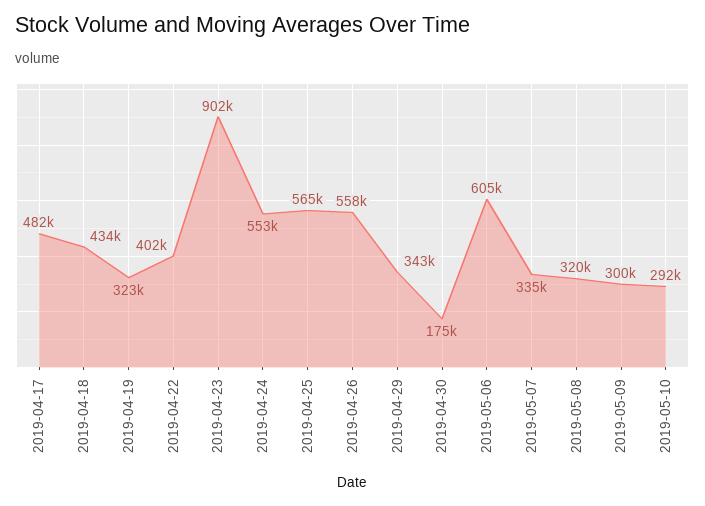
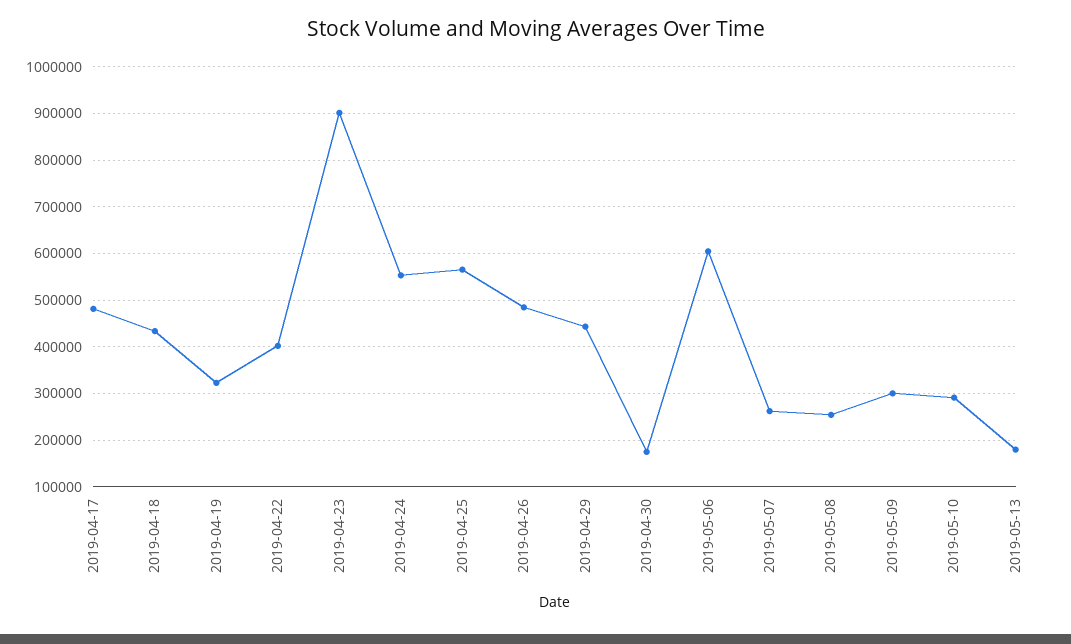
2019-04-26: 558000 -> 480000
2019-04-29: 343000 -> 440000
2019-05-07: 335000 -> 260000
2019-05-08: 320000 -> 260000
2019-05-13: none -> 180000

